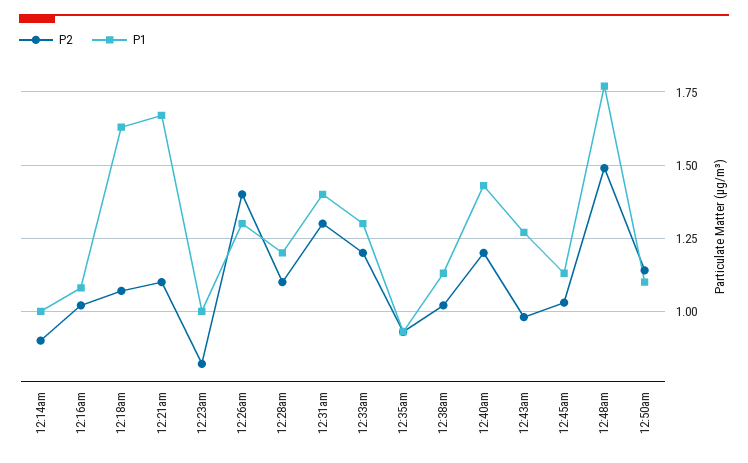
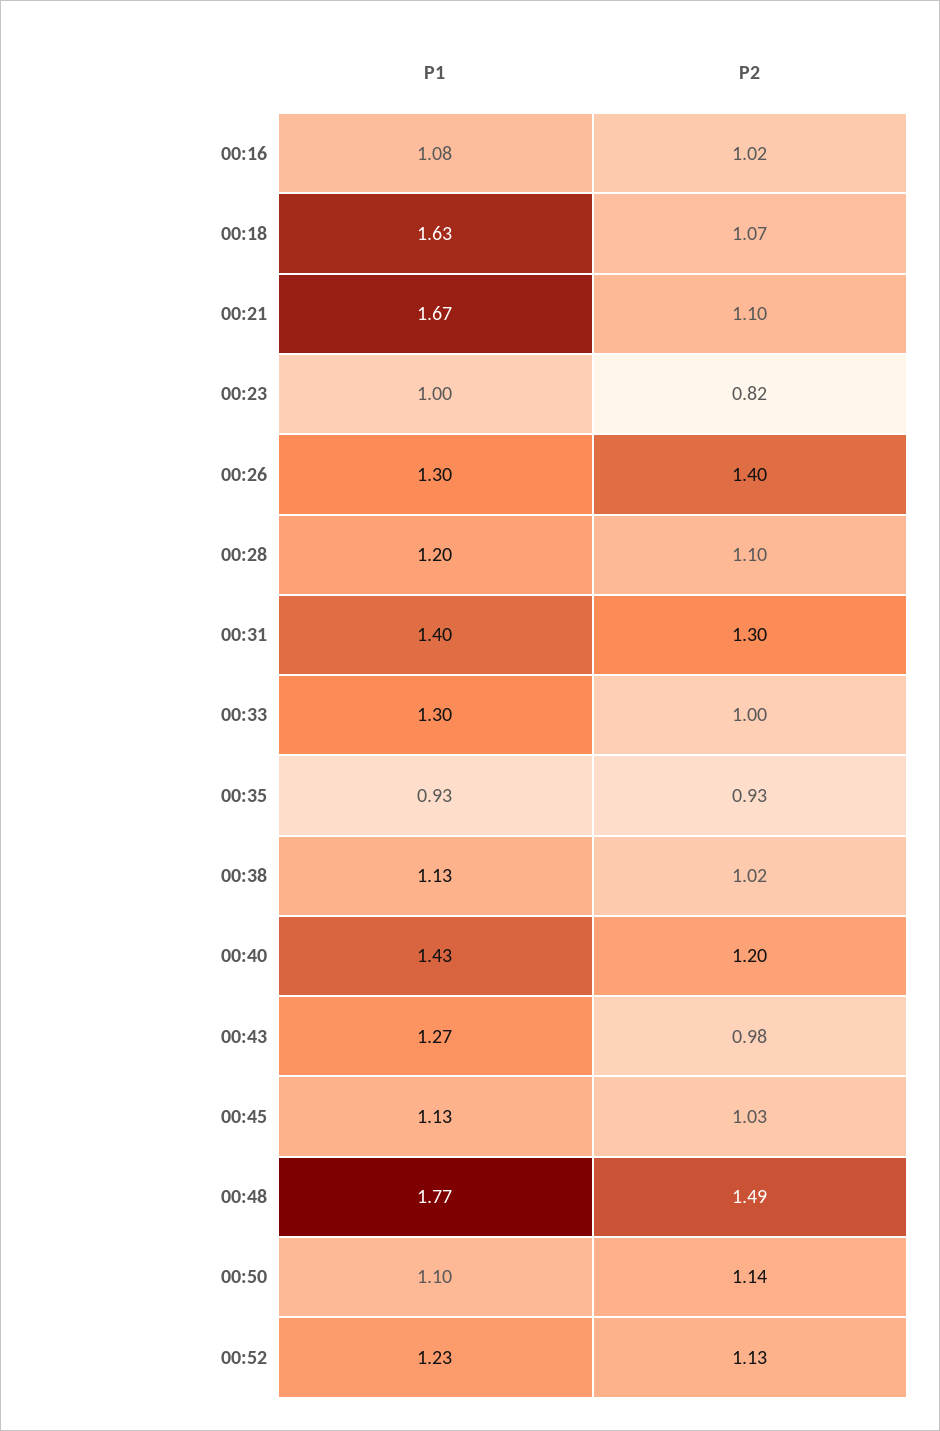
P2, 12:14am: 0.9 -> none
P1, 12:14am: 1 -> none
P2, 12:33am: 1.2 -> 1
P1, 00:52: none -> 1.23
P2, 00:52: none -> 1.13

